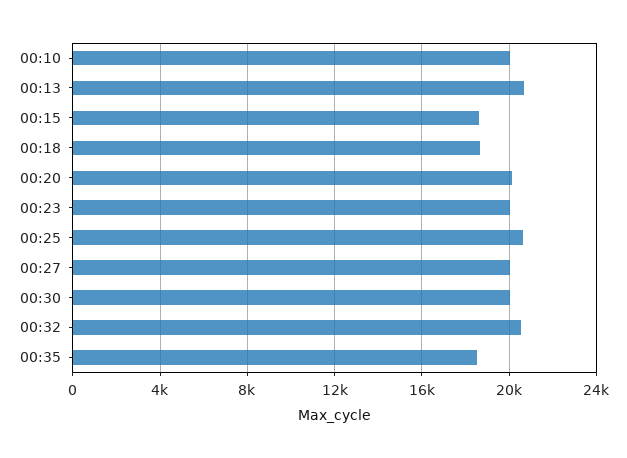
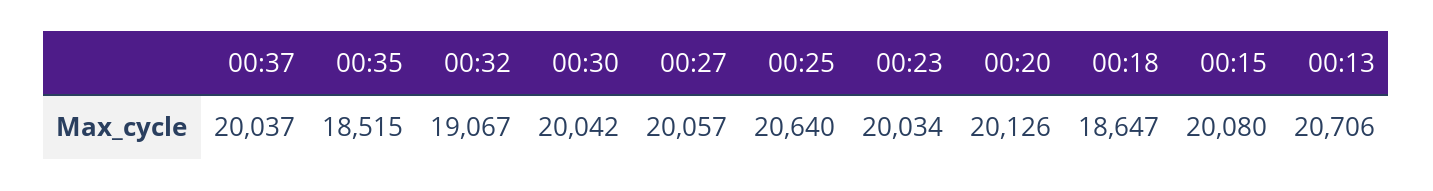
00:10: 20000 -> none
00:15: 18500 -> 20080
00:32: 20500 -> 19067
00:37: none -> 20037

